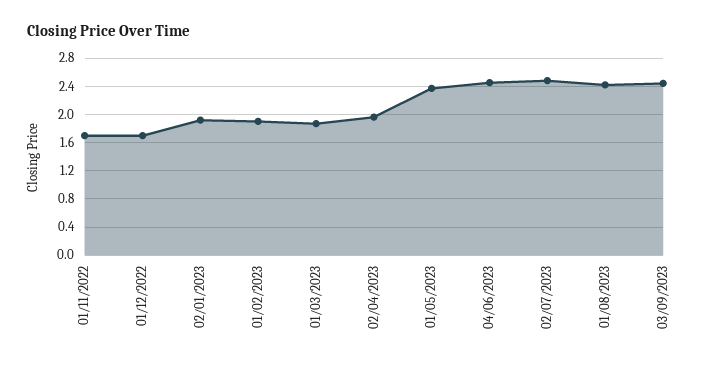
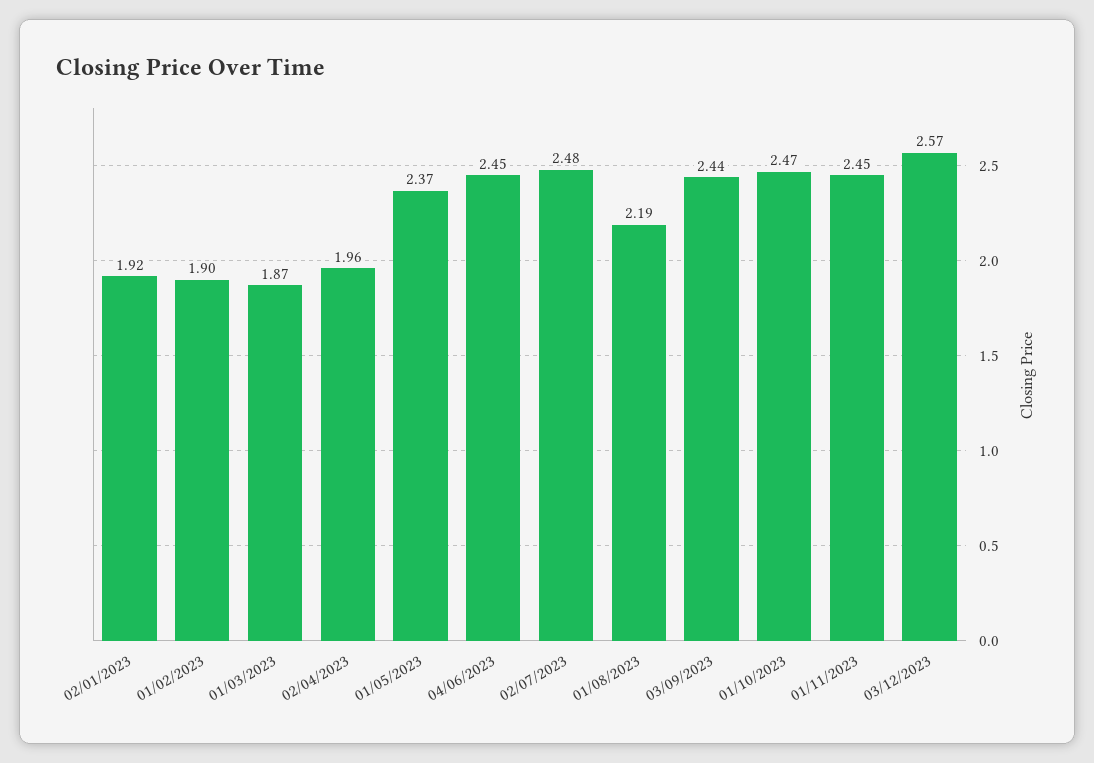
01/11/2022: 1.7 -> none
01/12/2022: 1.7 -> none
01/08/2023: 2.4 -> 2.19
01/10/2023: none -> 2.47
01/11/2023: none -> 2.45
03/12/2023: none -> 2.57

